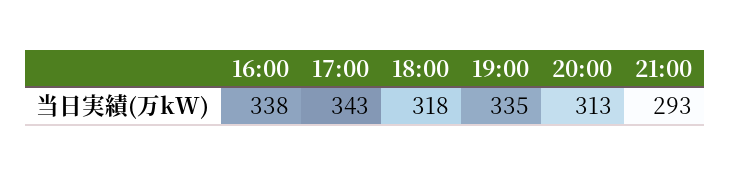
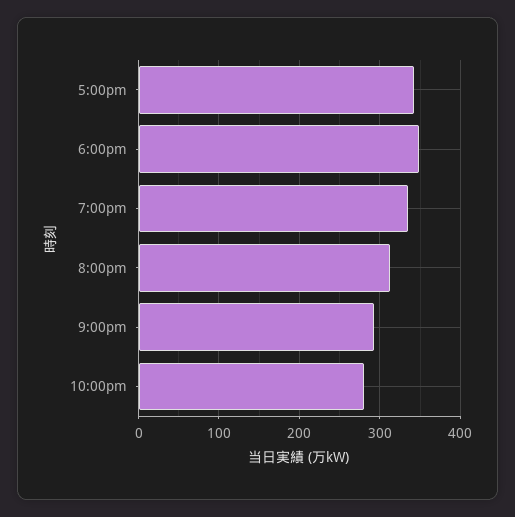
16:00: 338 -> none
18:00: 318 -> 350
10:00pm: none -> 280

